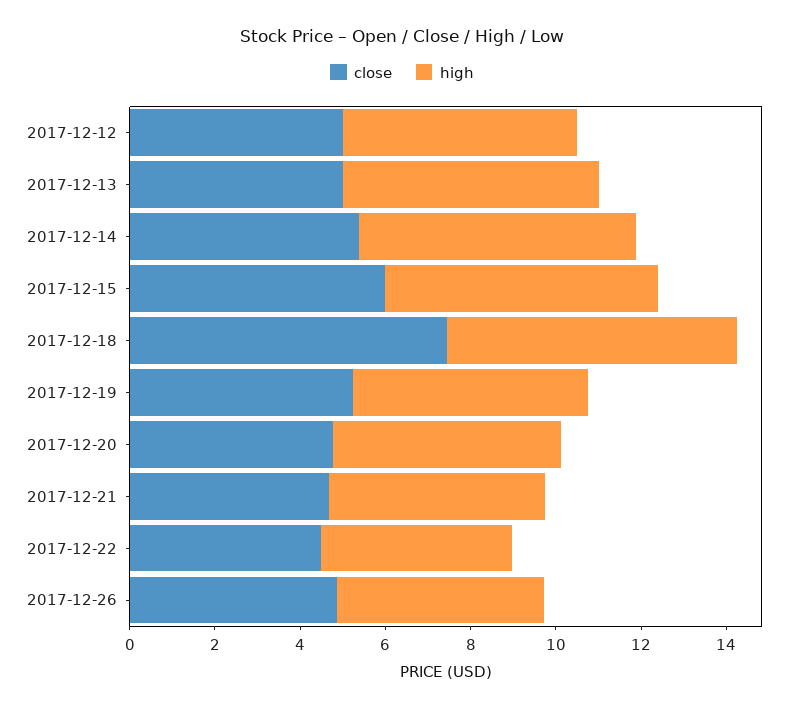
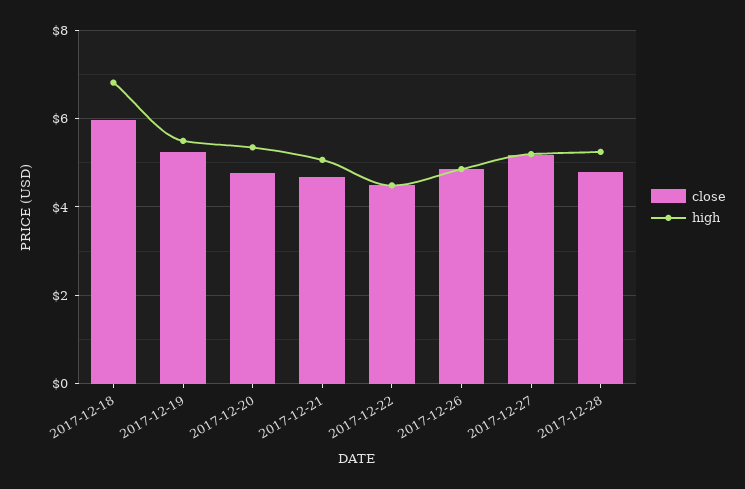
close, 2017-12-12: 5 -> none
high, 2017-12-12: 5.5 -> none
close, 2017-12-13: 5 -> none
high, 2017-12-13: 6 -> none
close, 2017-12-14: 5.5 -> none
high, 2017-12-14: 6.5 -> none
close, 2017-12-15: 6 -> none
high, 2017-12-15: 6.5 -> none
close, 2017-12-18: 7.5 -> 6
close, 2017-12-27: none -> 5.2
high, 2017-12-27: none -> 5.2
close, 2017-12-28: none -> 4.8
high, 2017-12-28: none -> 5.2

